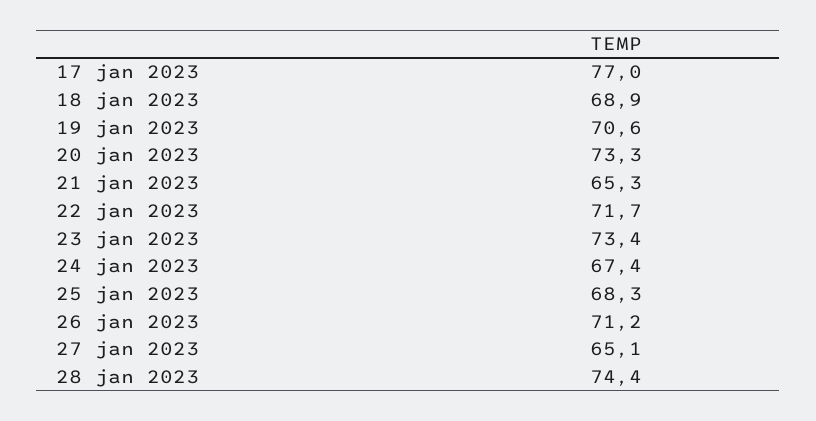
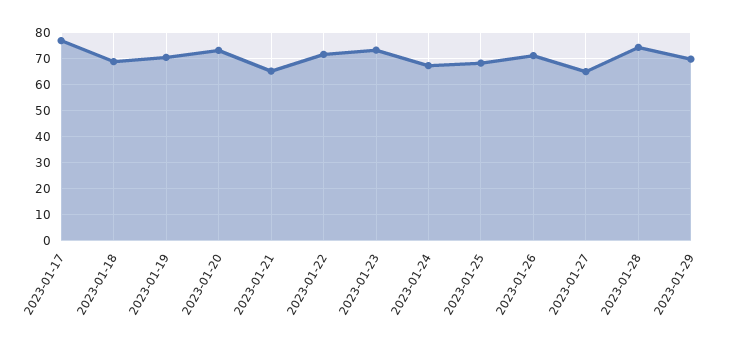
2023-01-29: none -> 70

